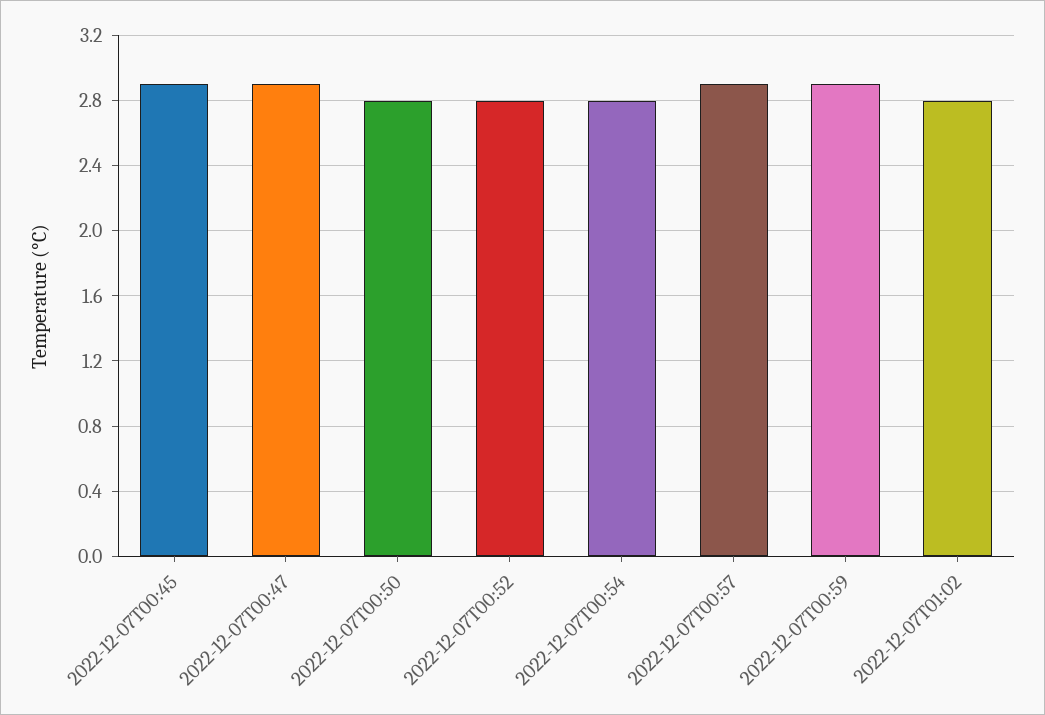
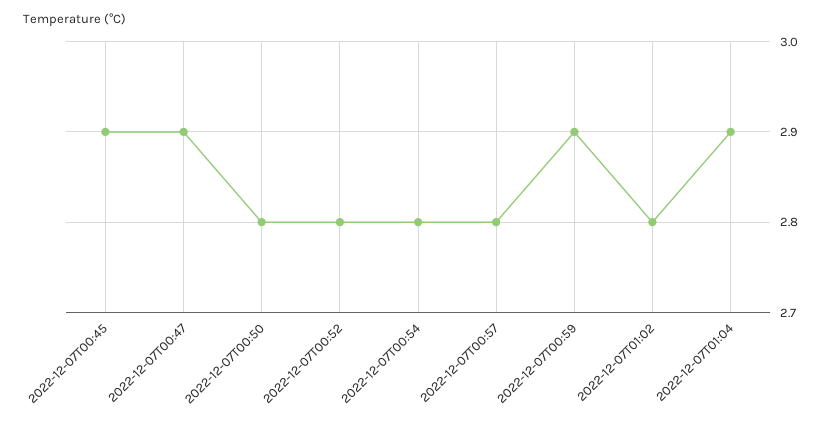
2022-12-07T00:57: 2.9 -> 2.8
2022-12-07T01:04: none -> 2.9

